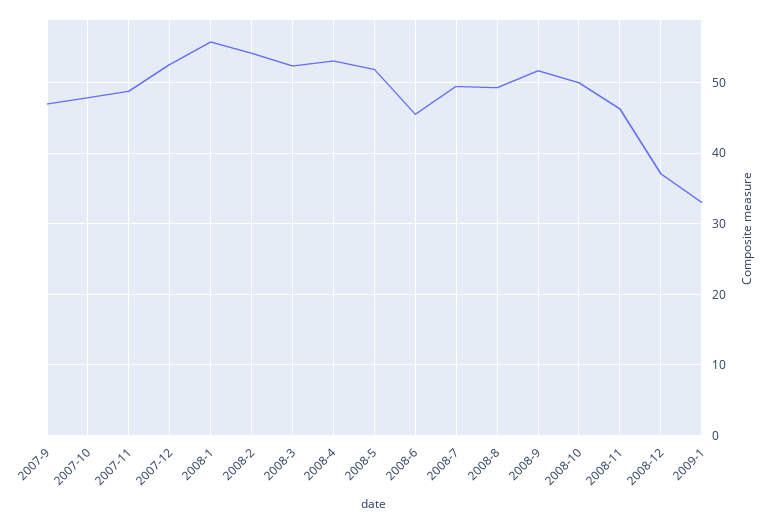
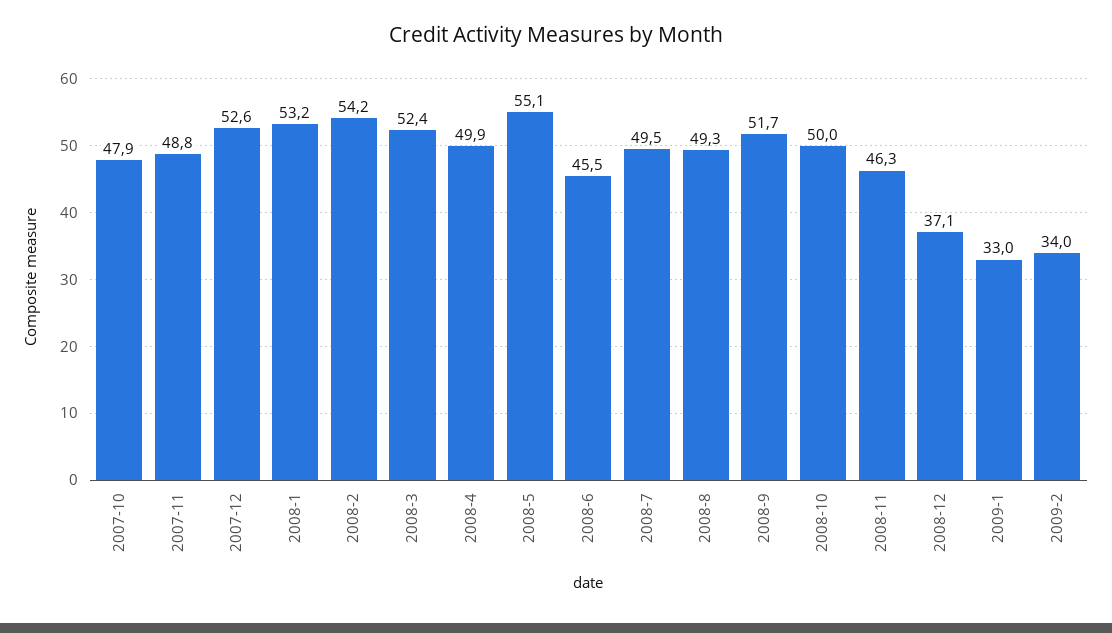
2007-9: 47 -> none
2008-1: 56 -> 53.2
2008-4: 53 -> 49.9
2008-5: 52 -> 55.1
2009-2: none -> 34

